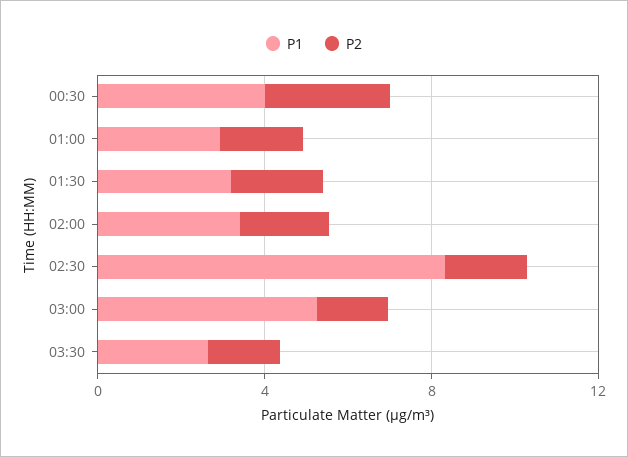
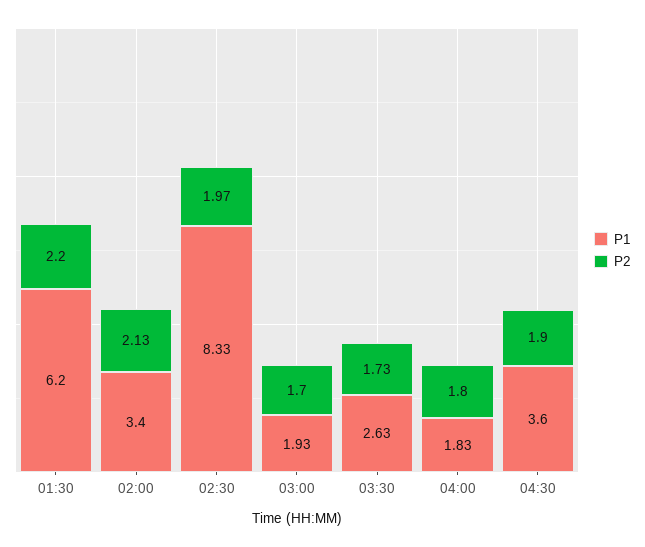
P1, 00:30: 4 -> none
P2, 00:30: 3 -> none
P1, 01:00: 3 -> none
P2, 01:00: 2 -> none
P1, 01:30: 3 -> 6.2
P1, 03:00: 5 -> 1.93
P1, 04:00: none -> 1.83
P2, 04:00: none -> 1.8
P1, 04:30: none -> 3.6
P2, 04:30: none -> 1.9

